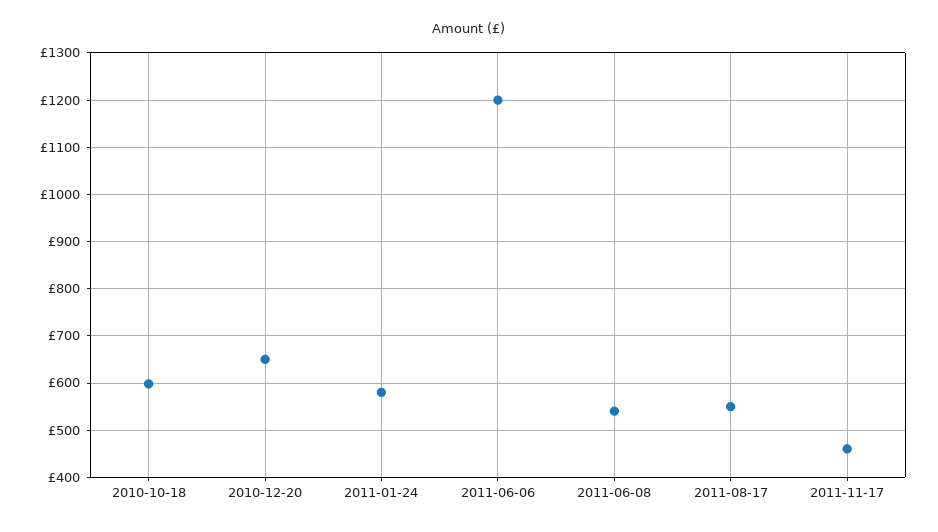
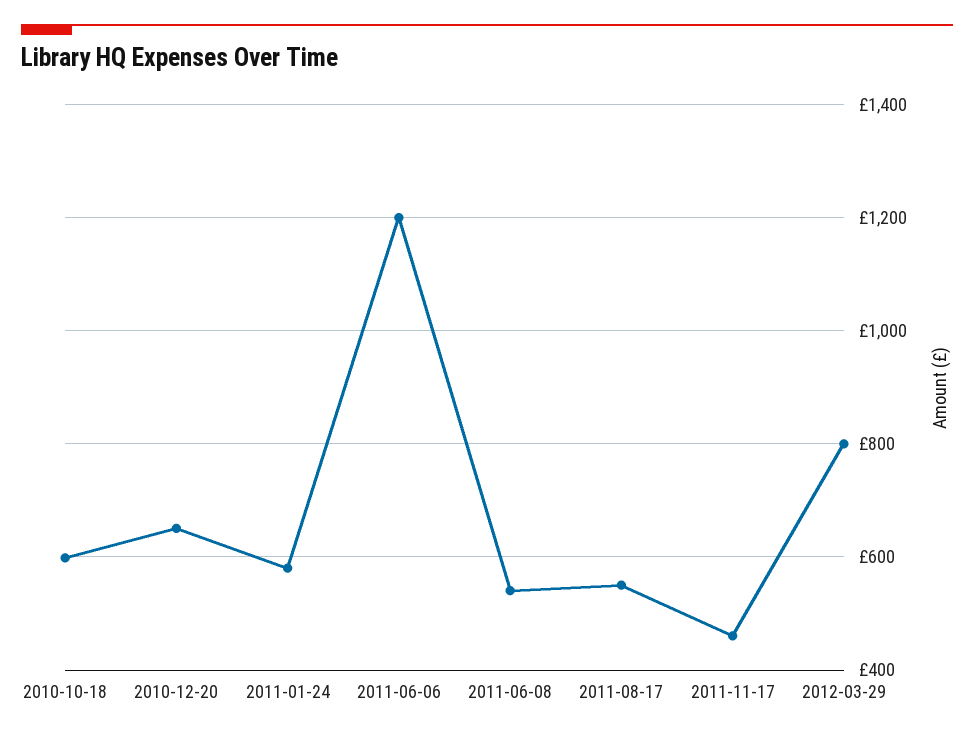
2012-03-29: none -> 800

